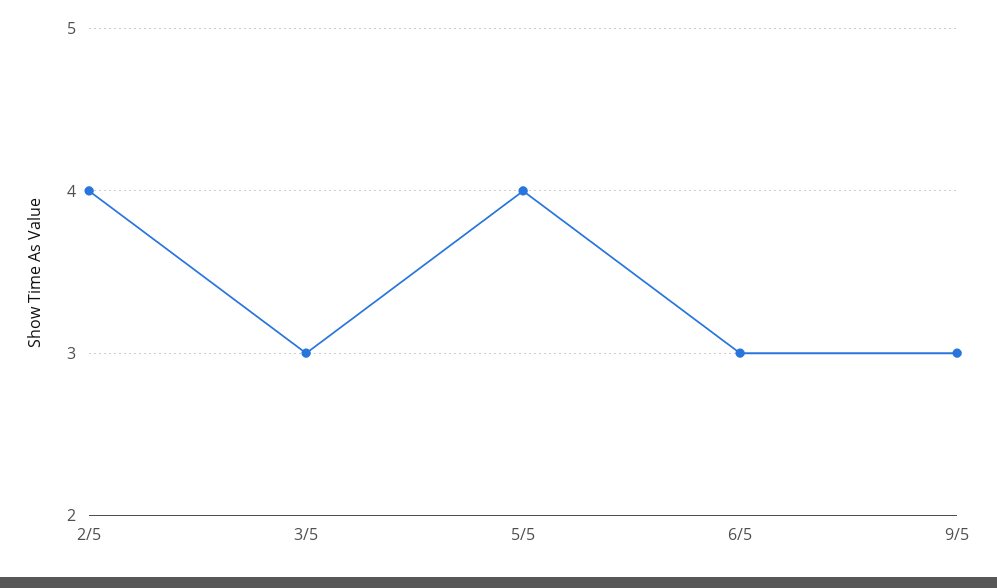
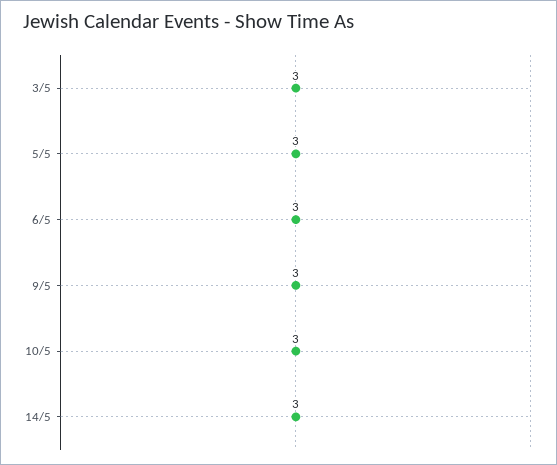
2/5: 4 -> none
5/5: 4 -> 3
10/5: none -> 3
14/5: none -> 3

